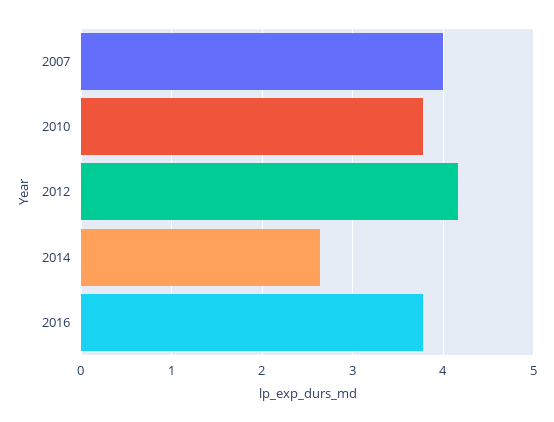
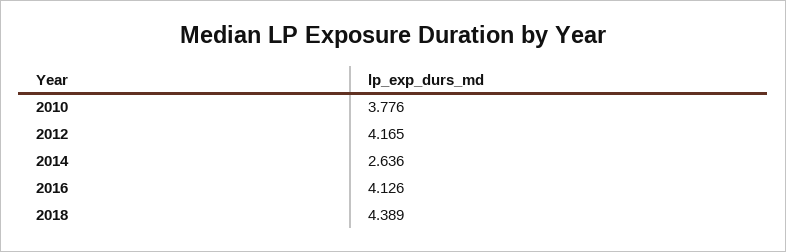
2007: 4 -> none
2016: 3.8 -> 4.126
2018: none -> 4.389

